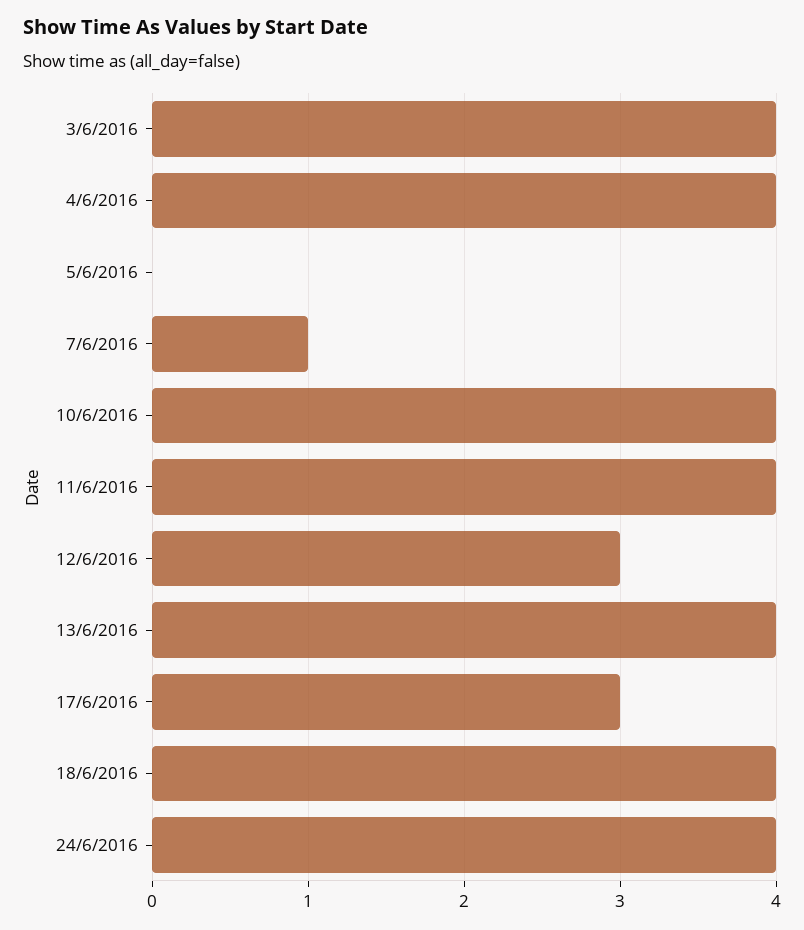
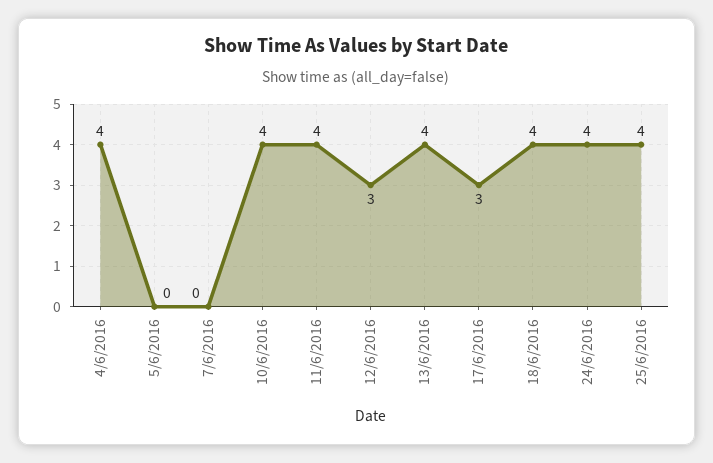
3/6/2016: 4 -> none
7/6/2016: 1 -> 0
25/6/2016: none -> 4

